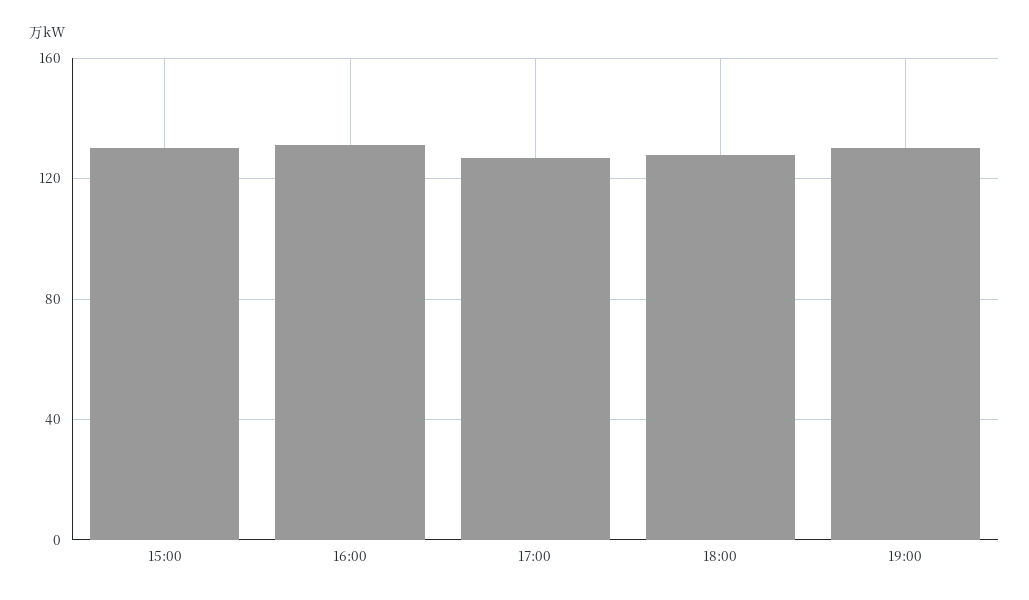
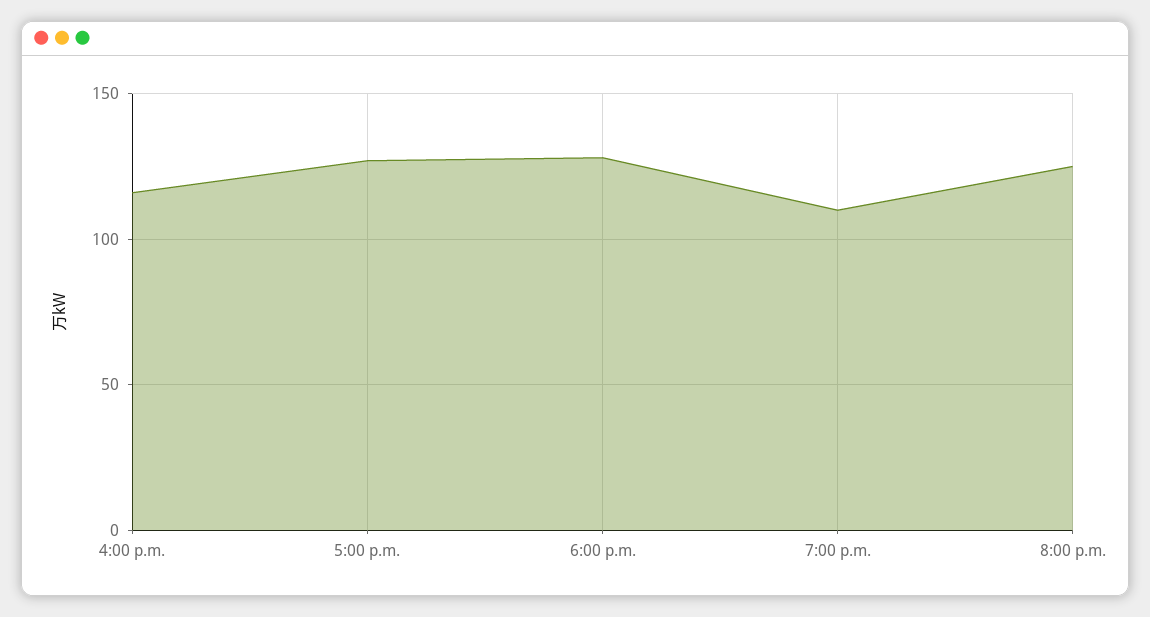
15:00: 130 -> none
16:00: 130 -> 115
19:00: 130 -> 110
8:00 p.m.: none -> 125

